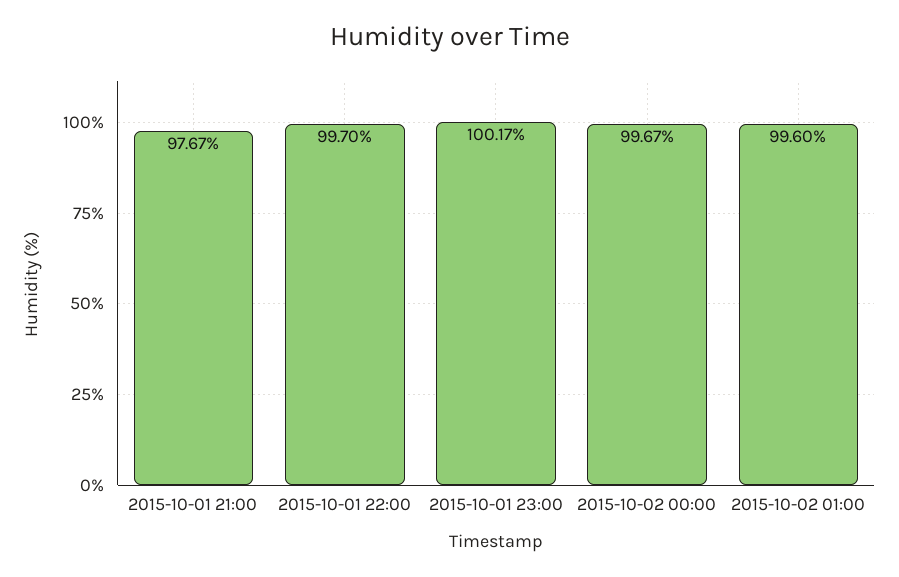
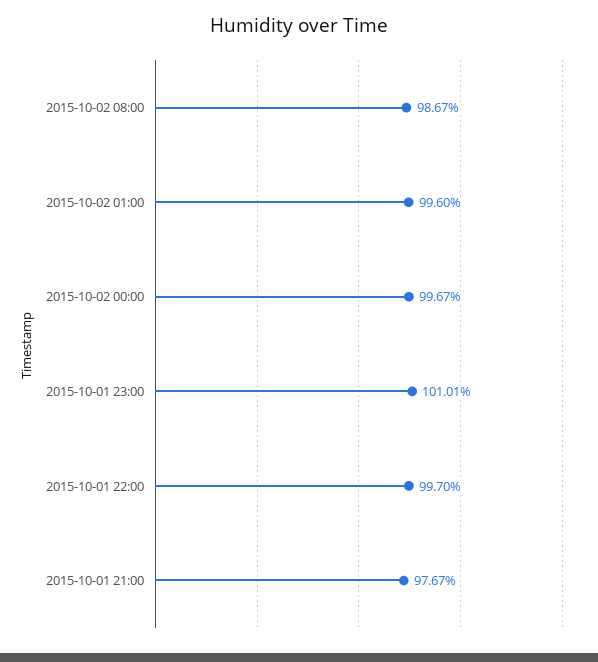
2015-10-01 23:00: 100.17 -> 101.01
2015-10-02 08:00: none -> 98.67

